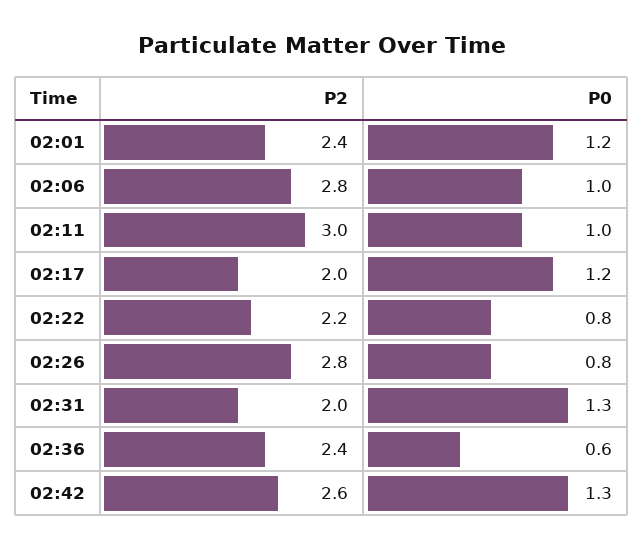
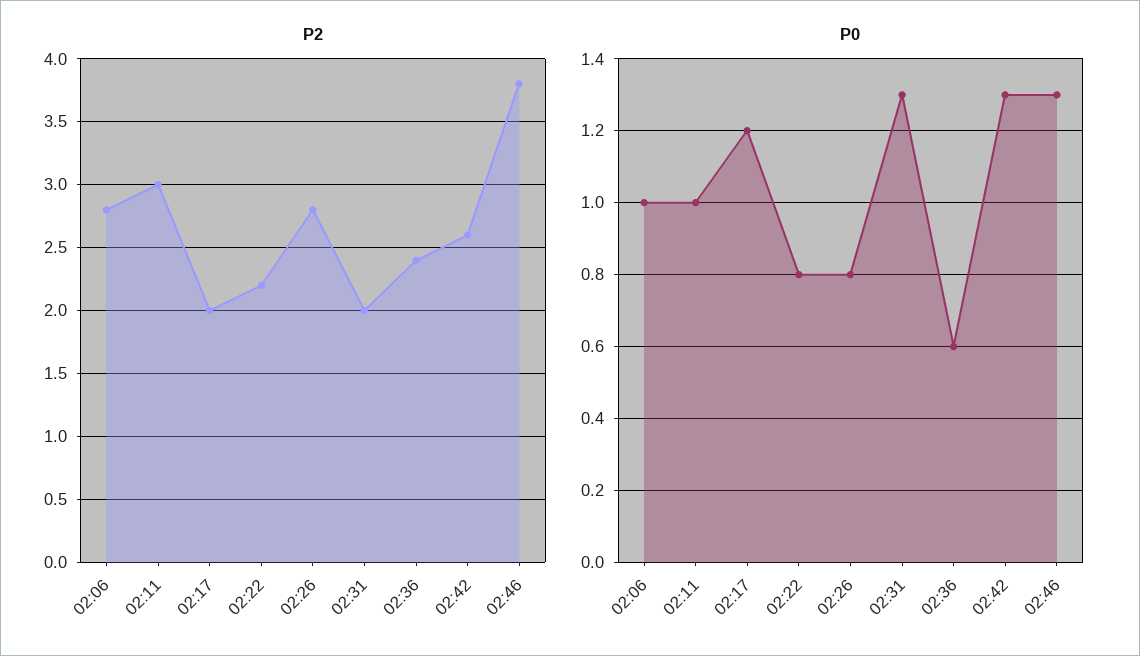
P2, 02:01: 2.4 -> none
P0, 02:01: 1.2 -> none
P2, 02:46: none -> 3.8
P0, 02:46: none -> 1.3

